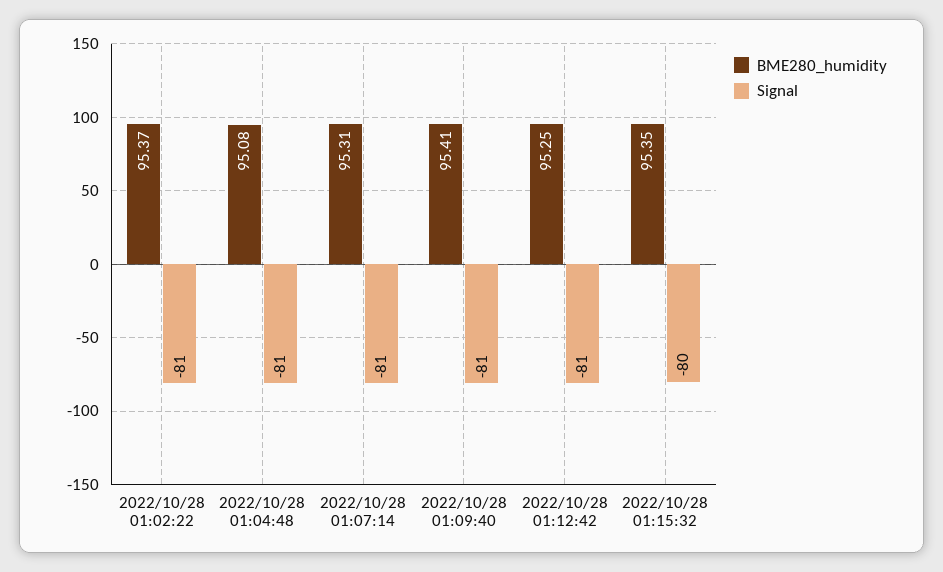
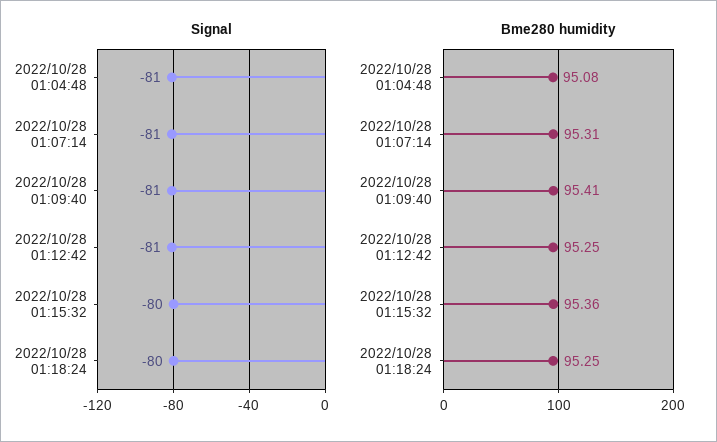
BME280_humidity, 2022/10/28 01:02:22: 95.37 -> none
Signal, 2022/10/28 01:02:22: -81 -> none
BME280_humidity, 2022/10/28 01:15:32: 95.35 -> 95.36
Signal, 2022/10/28 01:18:24: none -> -80
BME280_humidity, 2022/10/28 01:18:24: none -> 95.25

